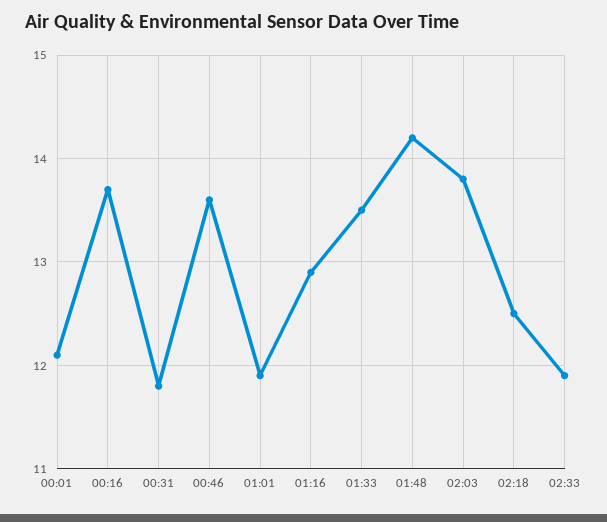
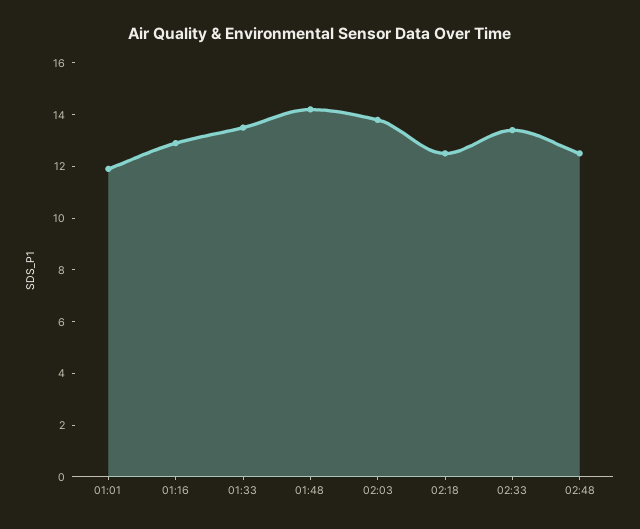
00:01: 12.1 -> none
00:16: 13.7 -> none
00:31: 11.8 -> none
00:46: 13.6 -> none
02:33: 11.9 -> 13.5
02:48: none -> 12.5

